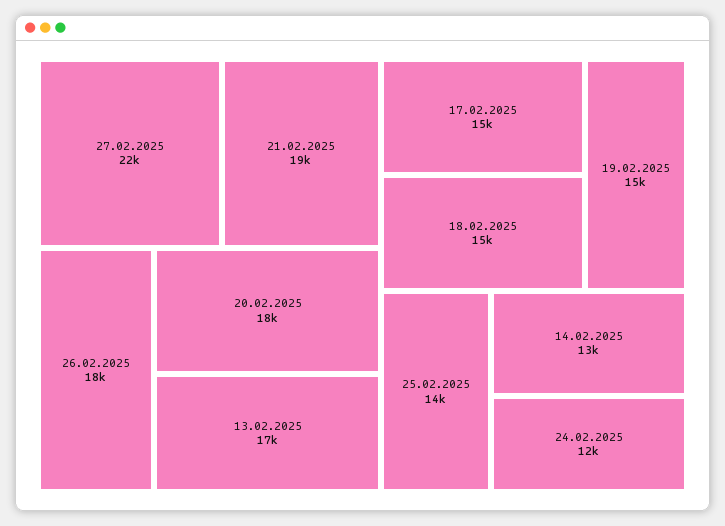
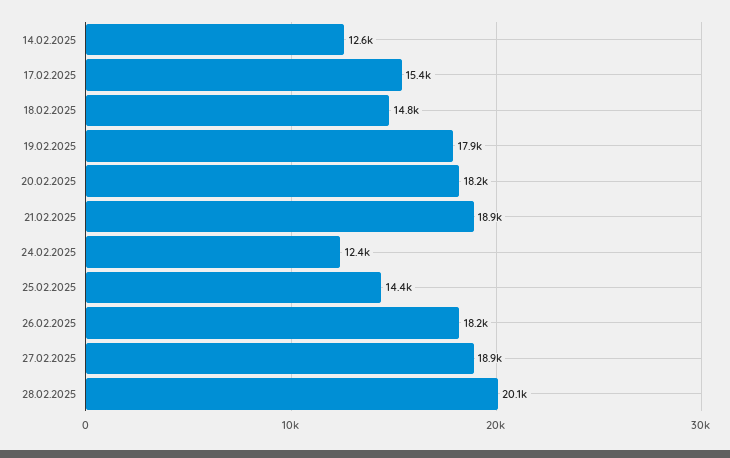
27.02.2025: 22000 -> 18900
13.02.2025: 17000 -> none
19.02.2025: 15000 -> 17900
28.02.2025: none -> 20100

